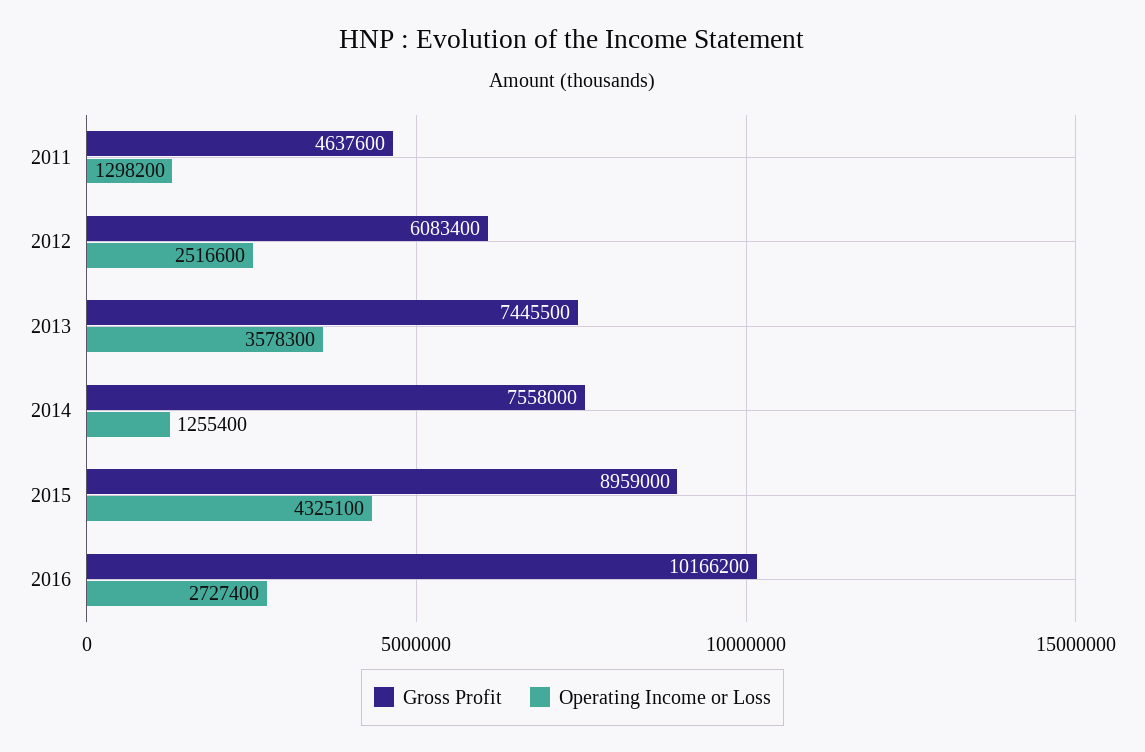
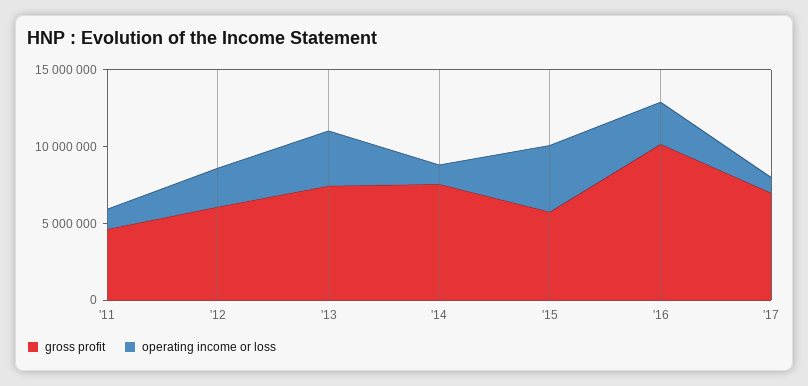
Gross Profit, 2015: 8959000 -> 6000000
Gross Profit, '17: none -> 7000000
Operating Income or Loss, '17: none -> 1000000

